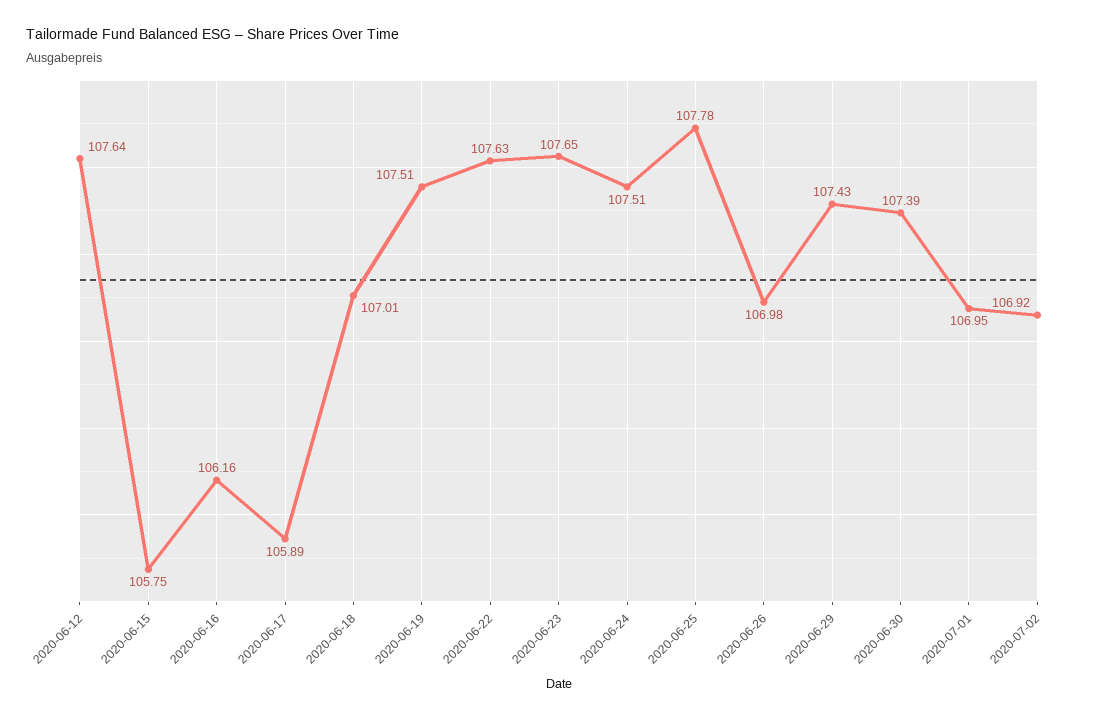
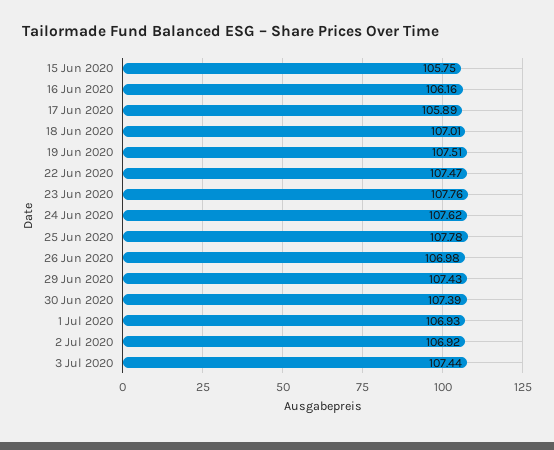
2020-06-12: 107.64 -> none
2020-06-22: 107.63 -> 107.47
2020-06-23: 107.65 -> 107.76
2020-06-24: 107.51 -> 107.62
2020-07-01: 106.95 -> 106.93
3 Jul 2020: none -> 107.44

